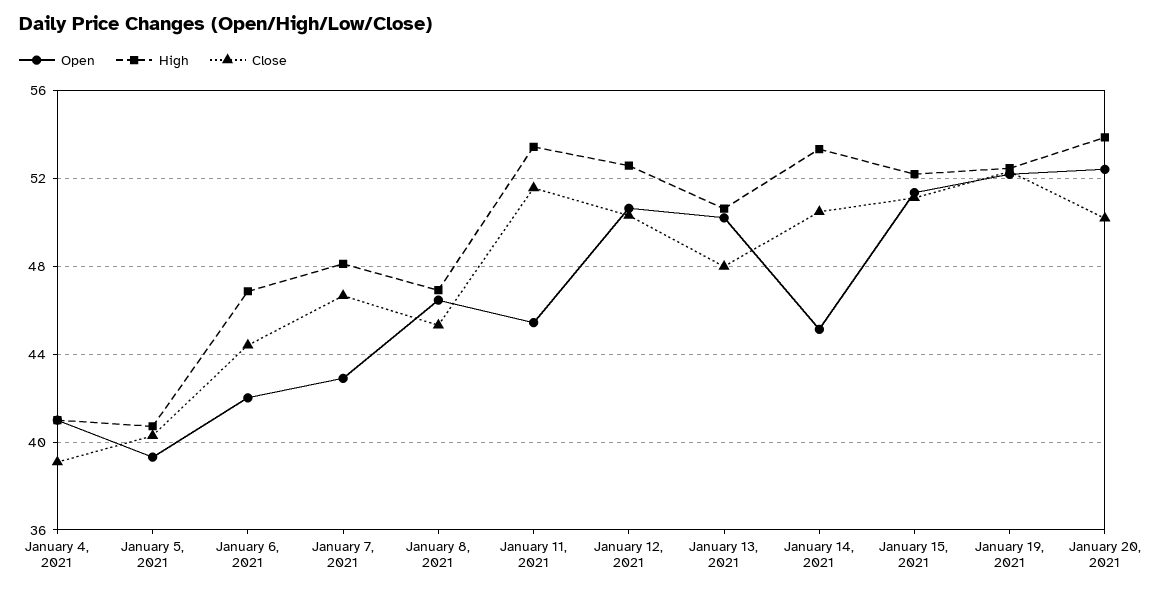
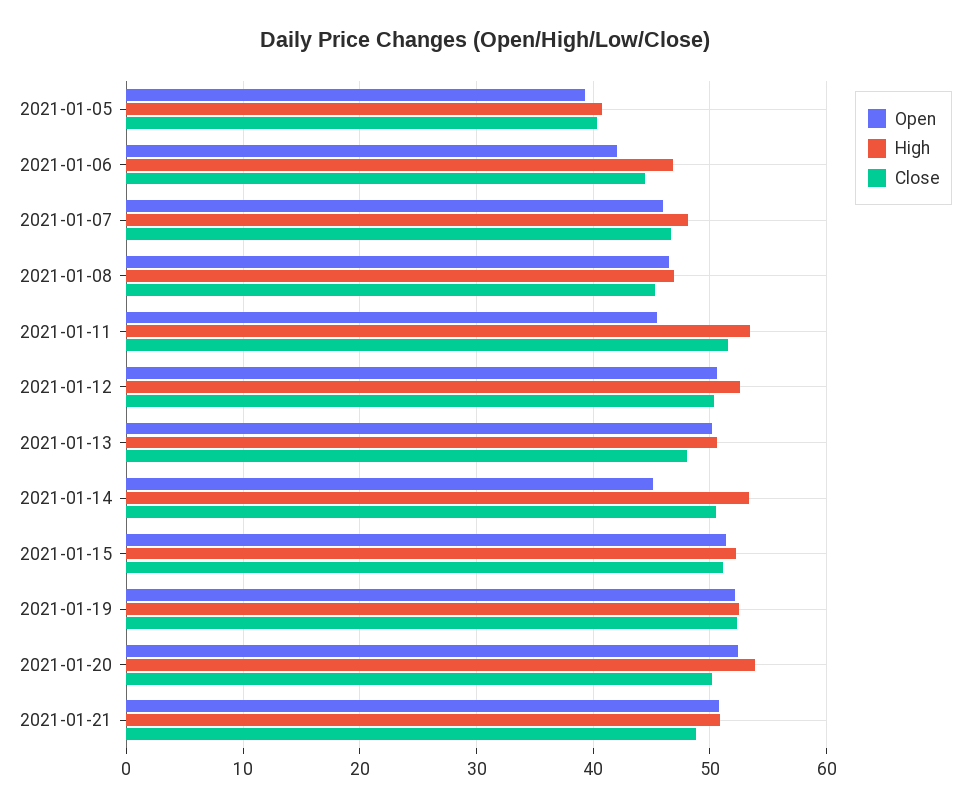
Open, January 4, 2021: 41 -> none
High, January 4, 2021: 41 -> none
Close, January 4, 2021: 39 -> none
Open, January 7, 2021: 43 -> 46
Open, 2021-01-21: none -> 51
High, 2021-01-21: none -> 51
Close, 2021-01-21: none -> 49

